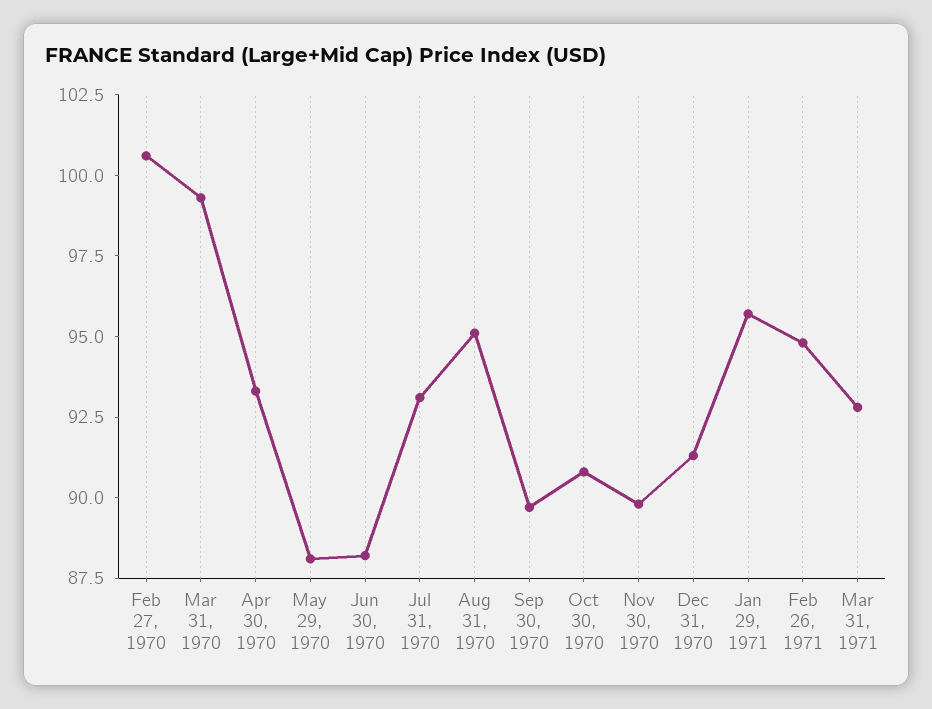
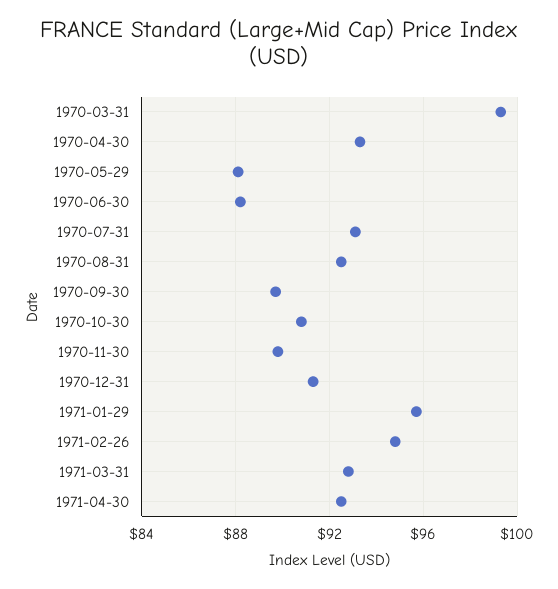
Feb 27, 1970: 100.5 -> none
Aug 31, 1970: 95 -> 92.5
1971-04-30: none -> 92.5

